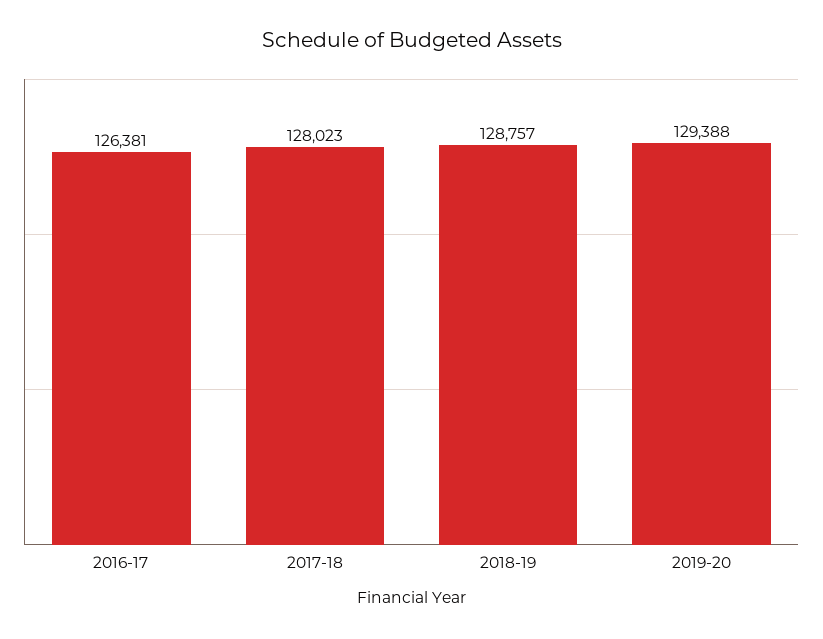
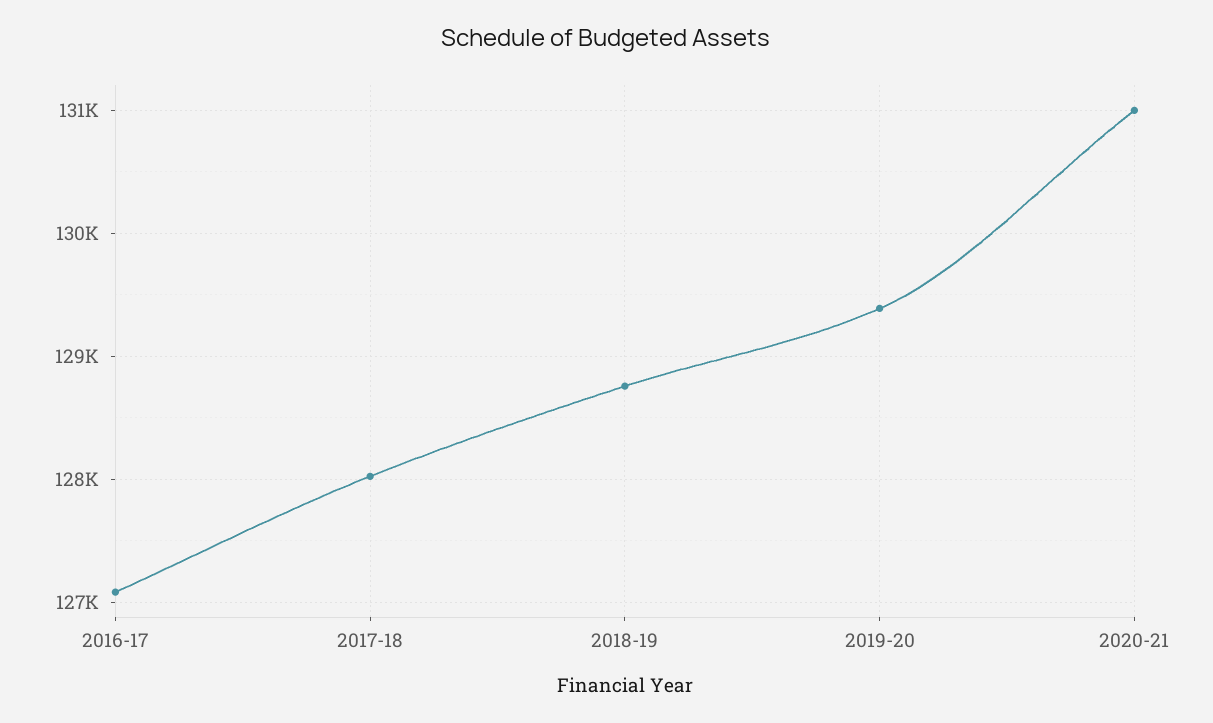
2016-17: 126381 -> 127100
2020-21: none -> 131000

